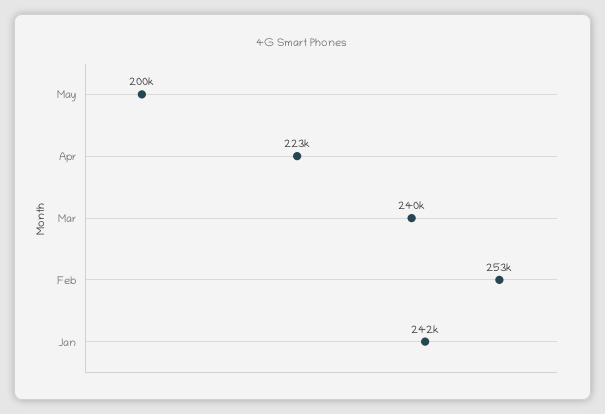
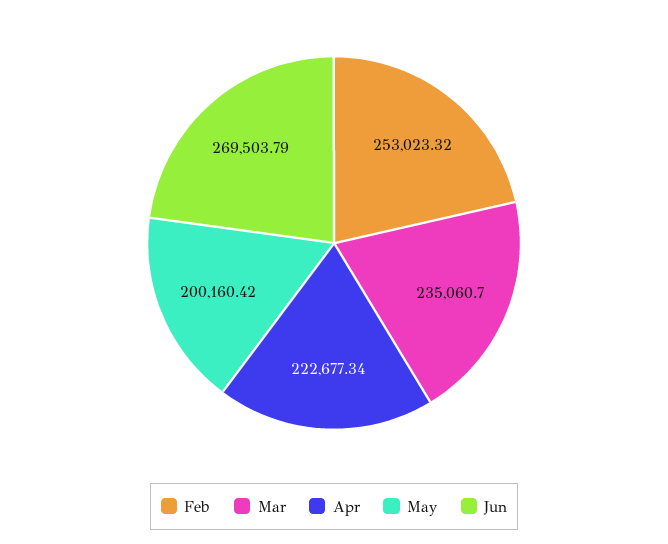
Mar: 240000 -> 235060.7
Jan: 242000 -> none
Jun: none -> 269503.79

